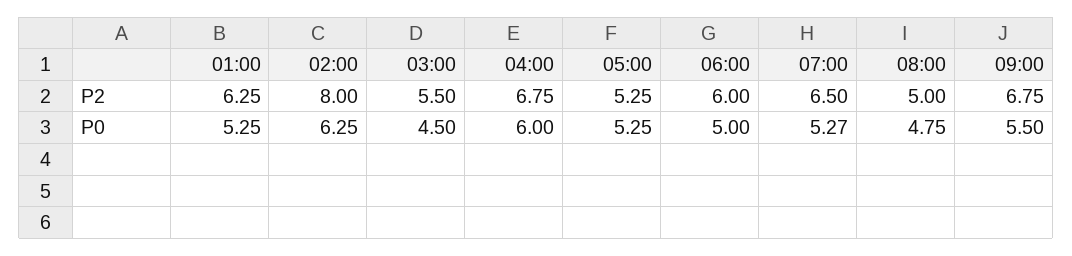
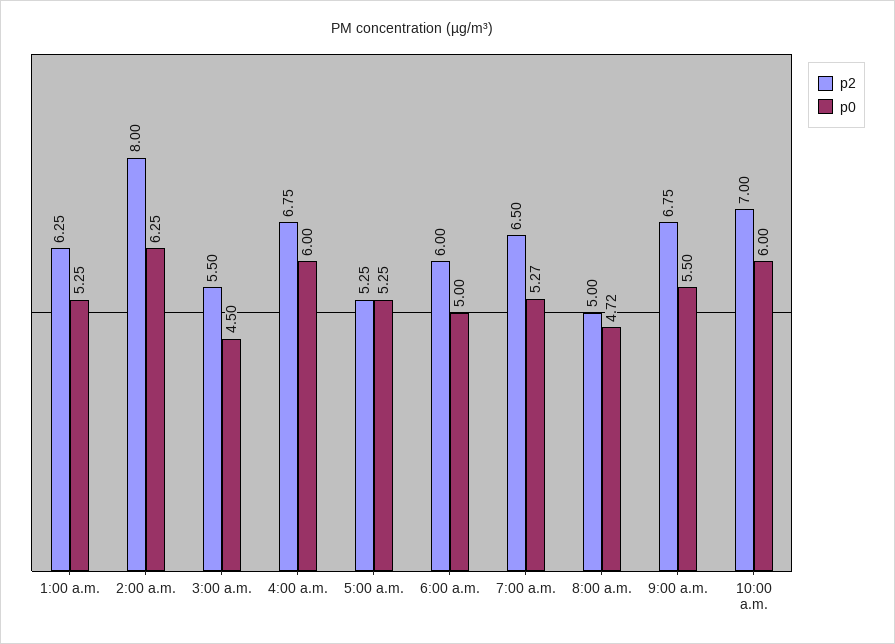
P0, 08:00: 4.75 -> 4.72
P2, 10:00 a.m.: none -> 7
P0, 10:00 a.m.: none -> 6

